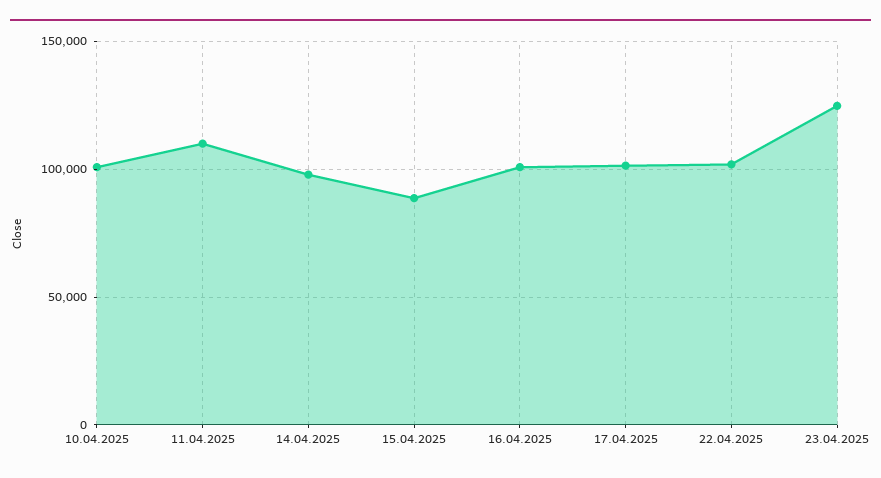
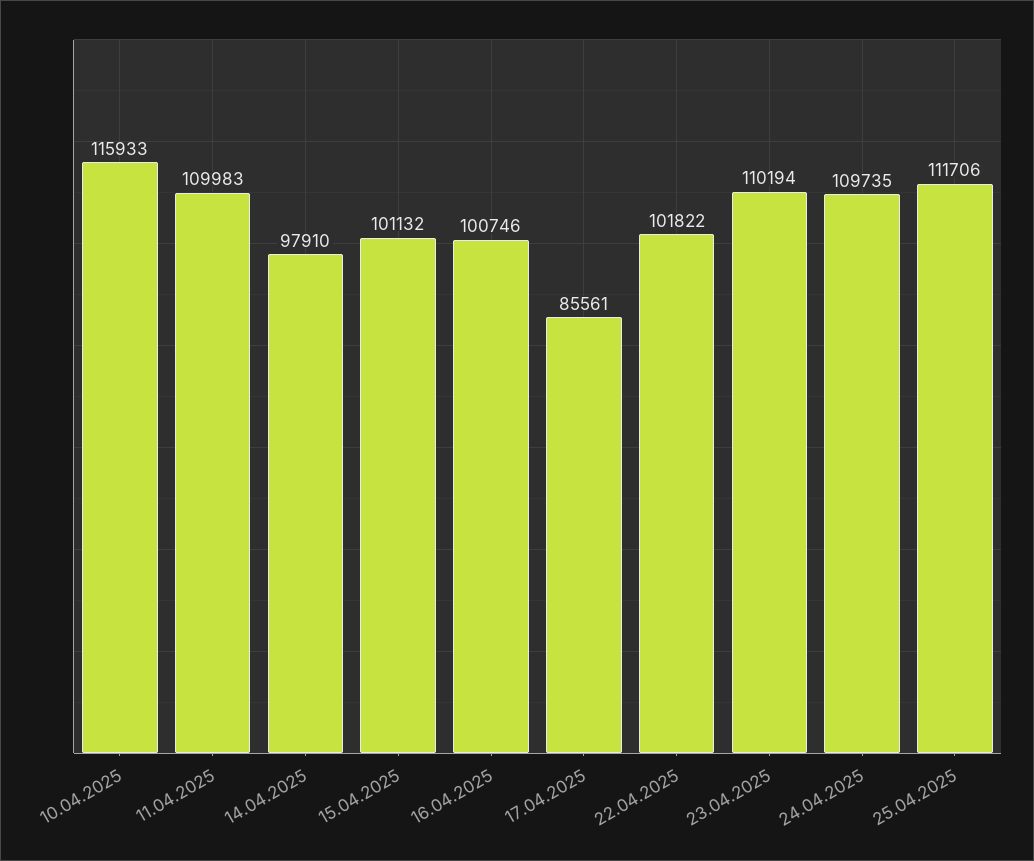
10.04.2025: 100000 -> 115933
15.04.2025: 90000 -> 101132
17.04.2025: 100000 -> 85561
23.04.2025: 125000 -> 110194
24.04.2025: none -> 109735
25.04.2025: none -> 111706

